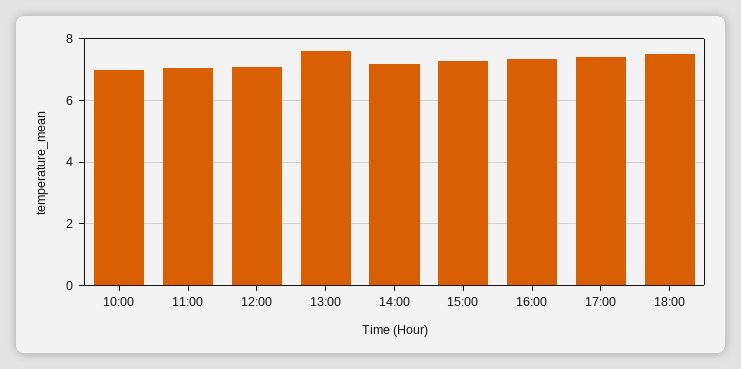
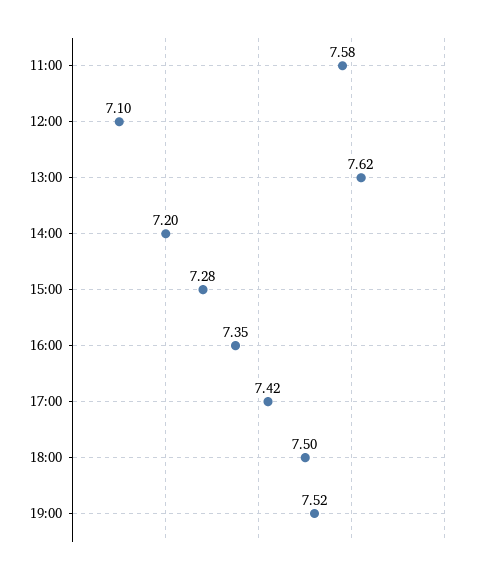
10:00: 7 -> none
11:00: 7 -> 7.58
19:00: none -> 7.52

